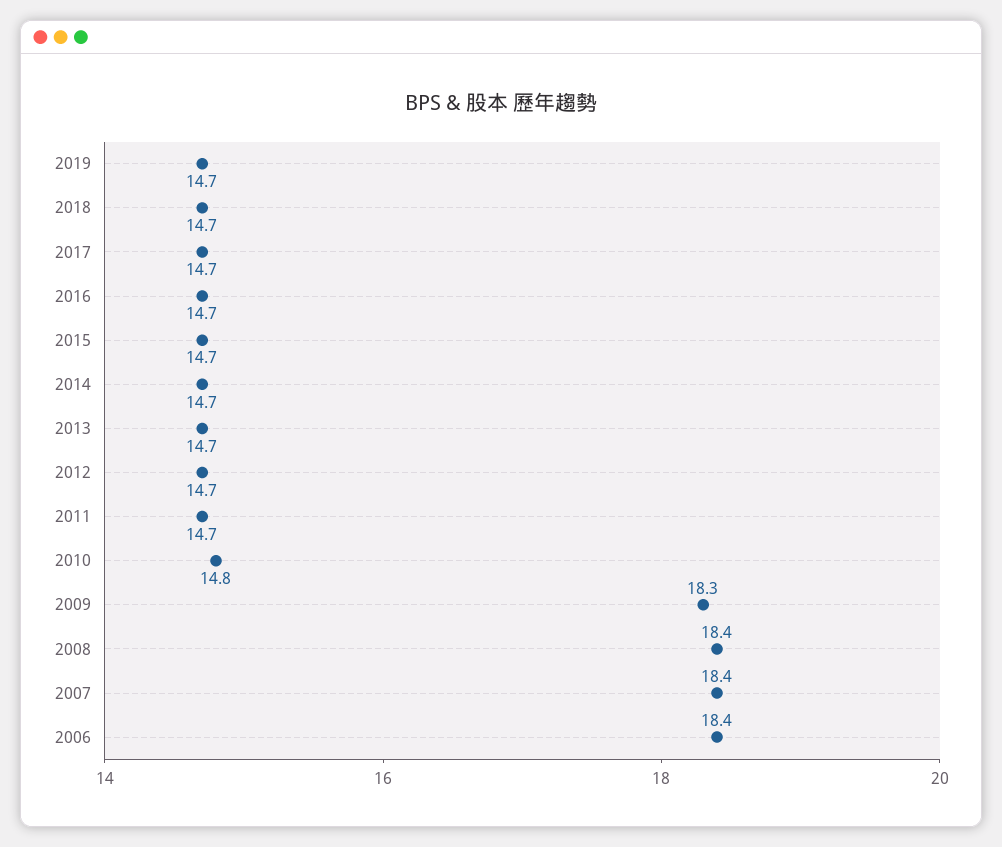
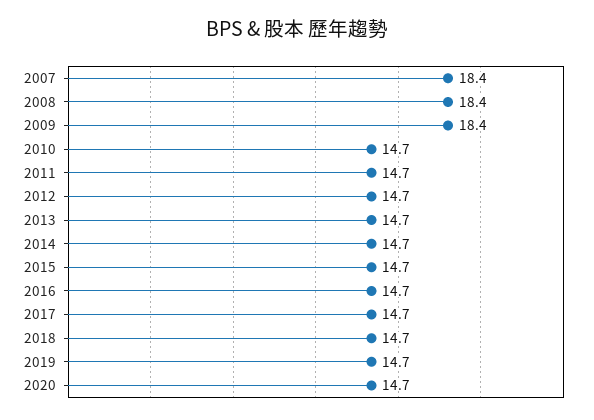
2010: 14.8 -> 14.7
2009: 18.3 -> 18.4
2006: 18.4 -> none
2020: none -> 14.7

